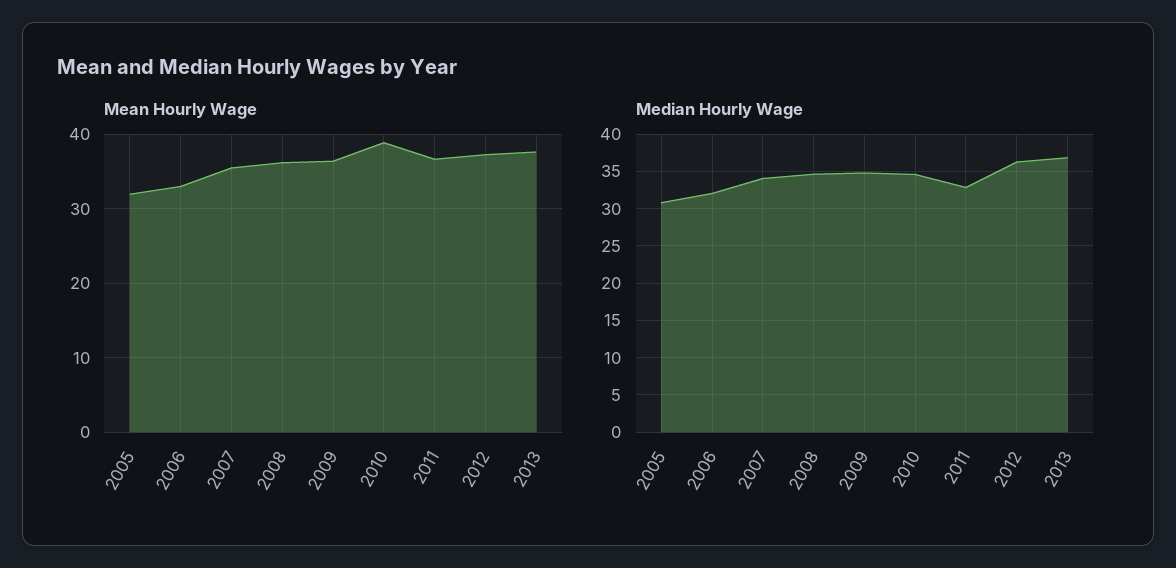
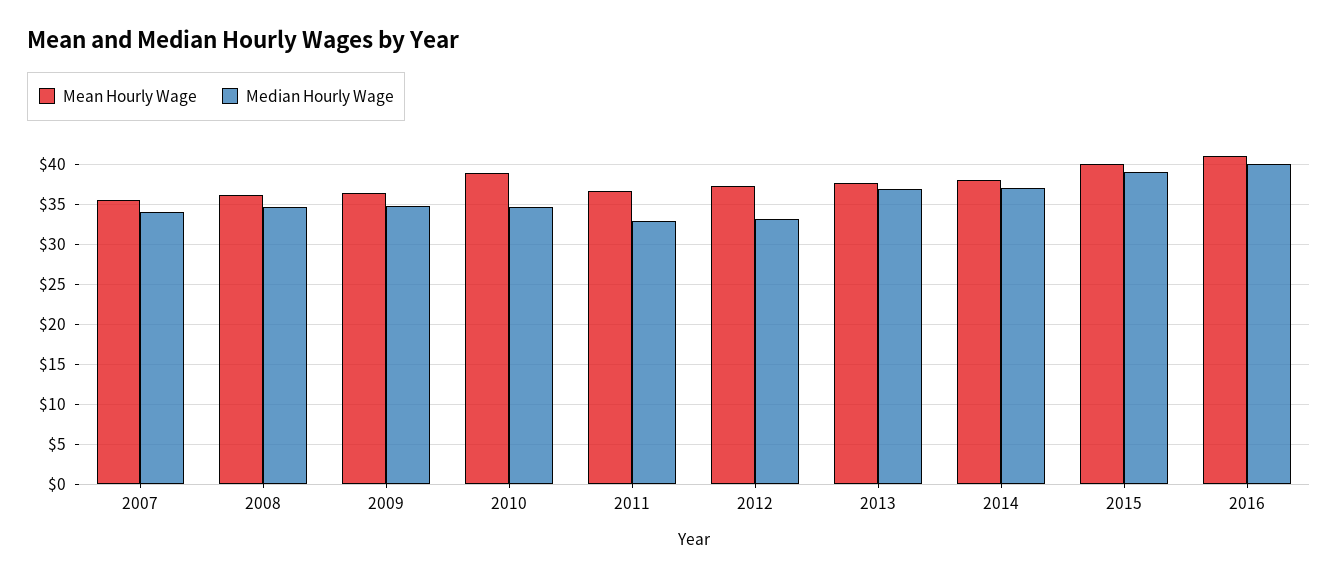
Mean Hourly Wage, 2005: 32 -> none
Mean Hourly Wage, 2006: 33 -> none
Median Hourly Wage, 2005: 31 -> none
Median Hourly Wage, 2006: 32 -> none
Median Hourly Wage, 2012: 36 -> 33
Mean Hourly Wage, 2014: none -> 38
Median Hourly Wage, 2014: none -> 37
Mean Hourly Wage, 2015: none -> 40
Median Hourly Wage, 2015: none -> 39
Mean Hourly Wage, 2016: none -> 41
Median Hourly Wage, 2016: none -> 40

